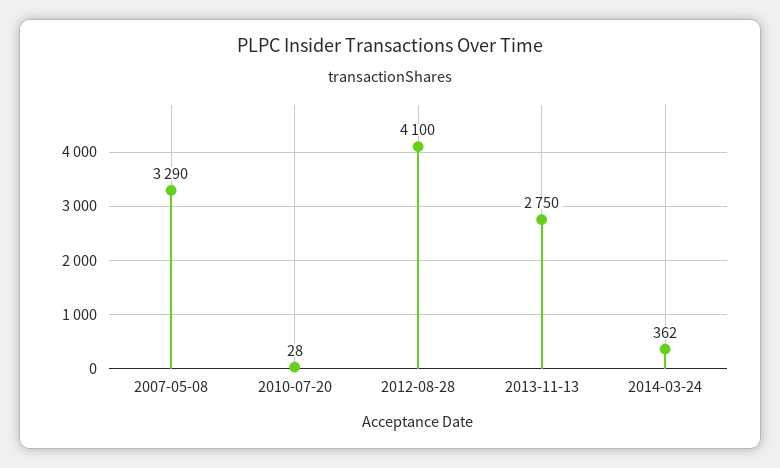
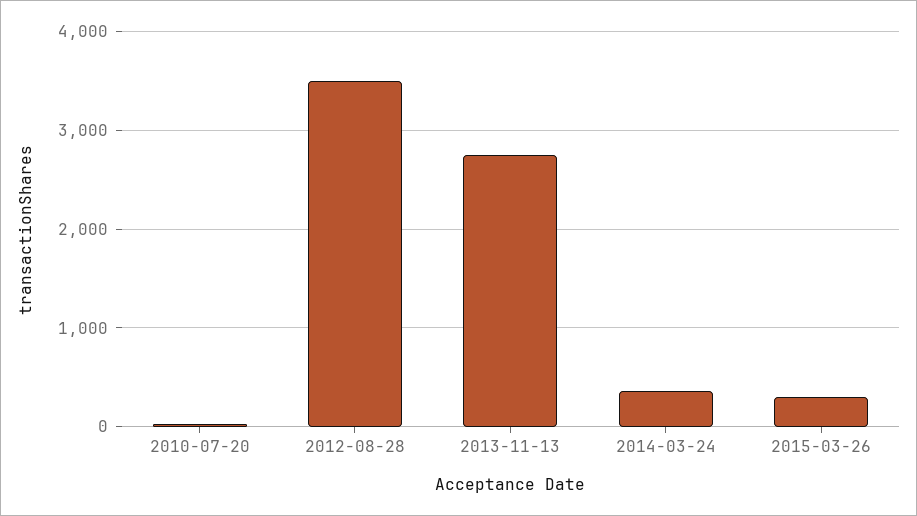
2007-05-08: 3290 -> none
2012-08-28: 4100 -> 3500
2015-03-26: none -> 300

